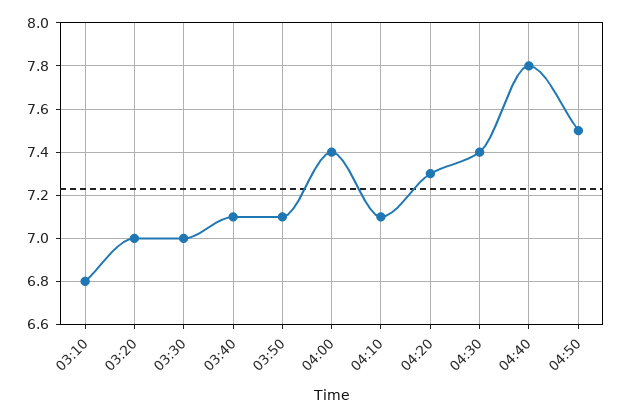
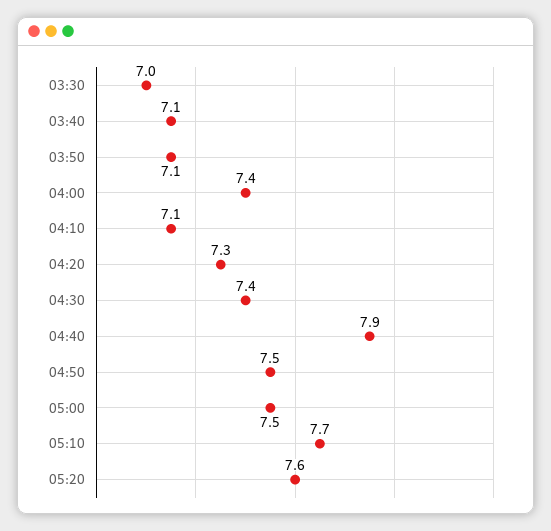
03:10: 6.8 -> none
03:20: 7 -> none
04:40: 7.8 -> 7.9
05:00: none -> 7.5
05:10: none -> 7.7
05:20: none -> 7.6

